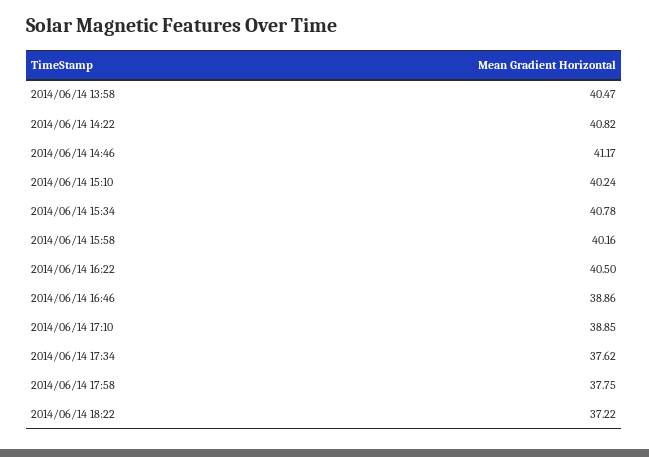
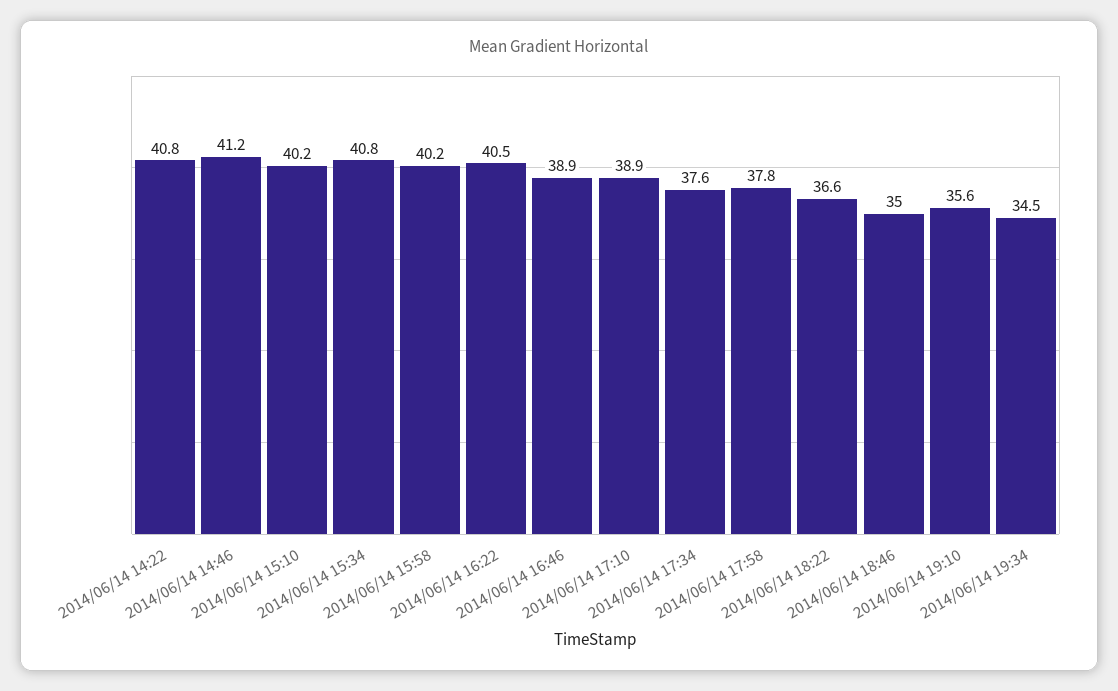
2014/06/14 13:58: 40.47 -> none
2014/06/14 18:22: 37.22 -> 36.6
2014/06/14 18:46: none -> 35
2014/06/14 19:10: none -> 35.6
2014/06/14 19:34: none -> 34.5

